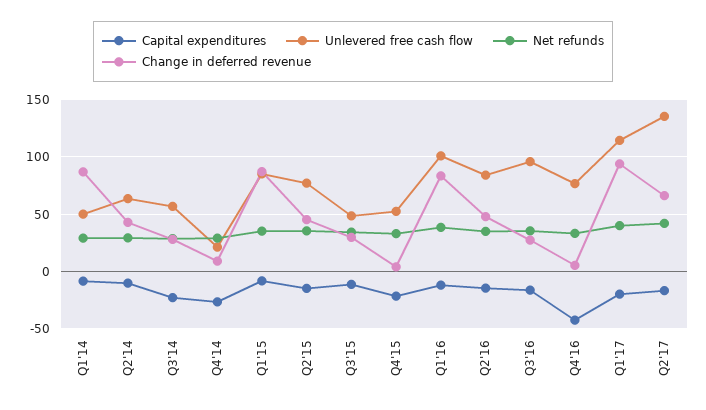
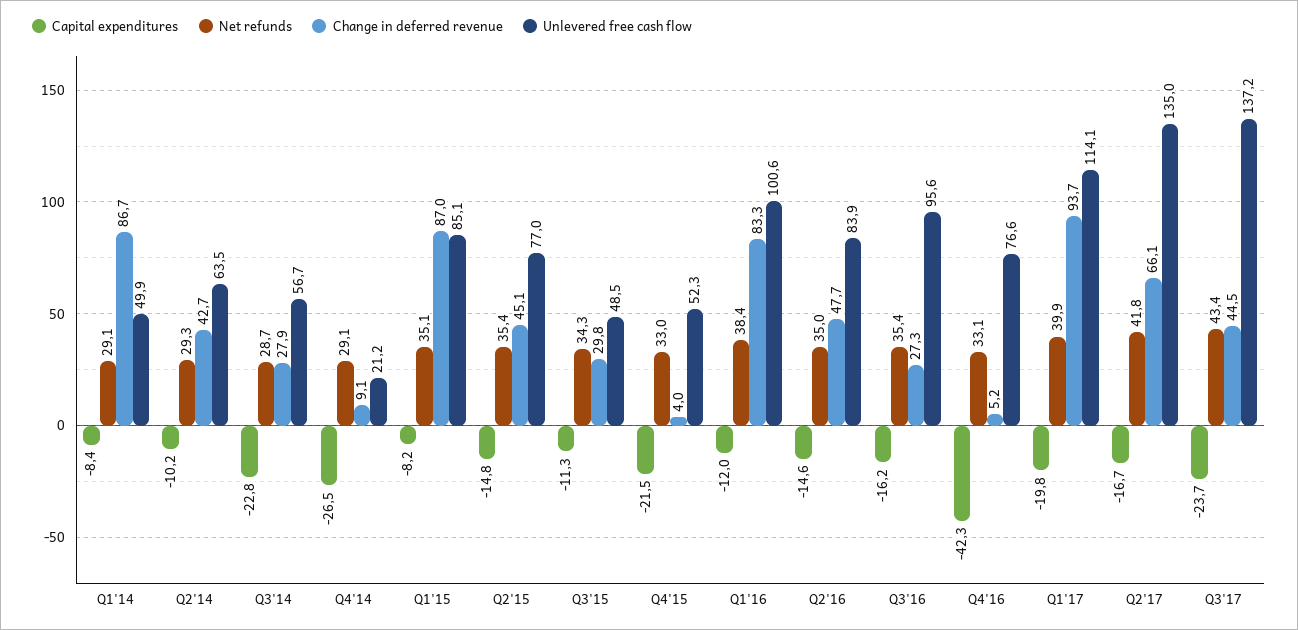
Capital expenditures, Q3'17: none -> -23.7
Net refunds, Q3'17: none -> 43.4
Change in deferred revenue, Q3'17: none -> 44.5
Unlevered free cash flow, Q3'17: none -> 137.2

